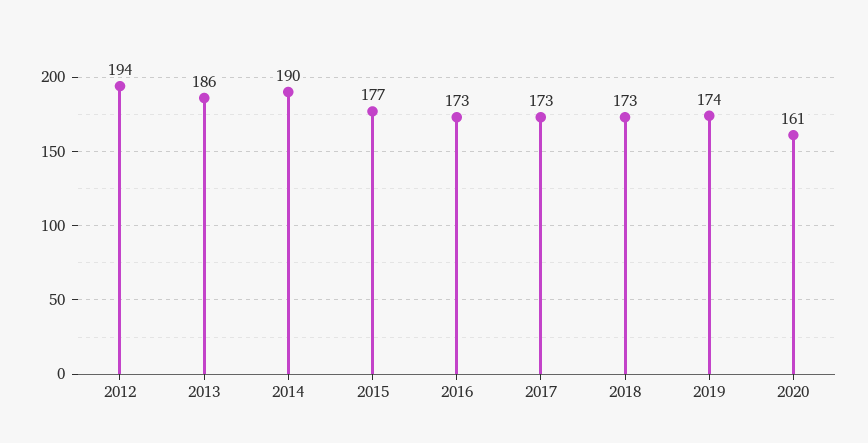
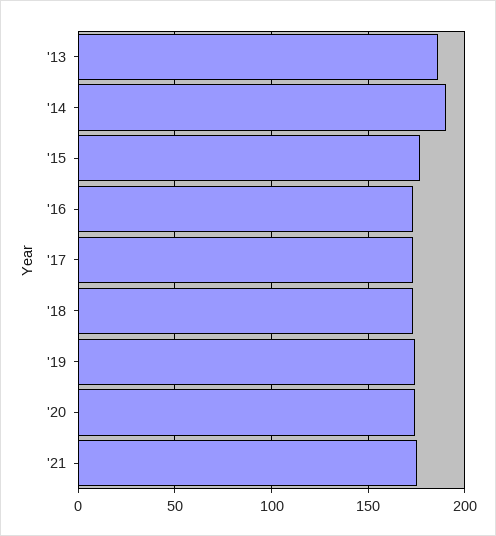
2012: 194 -> none
2020: 161 -> 175
'21: none -> 175

